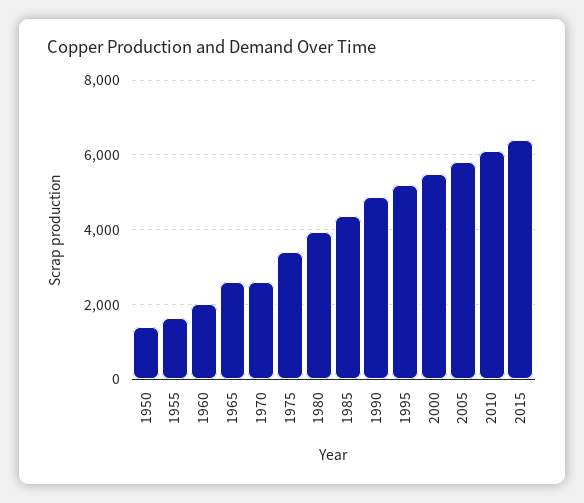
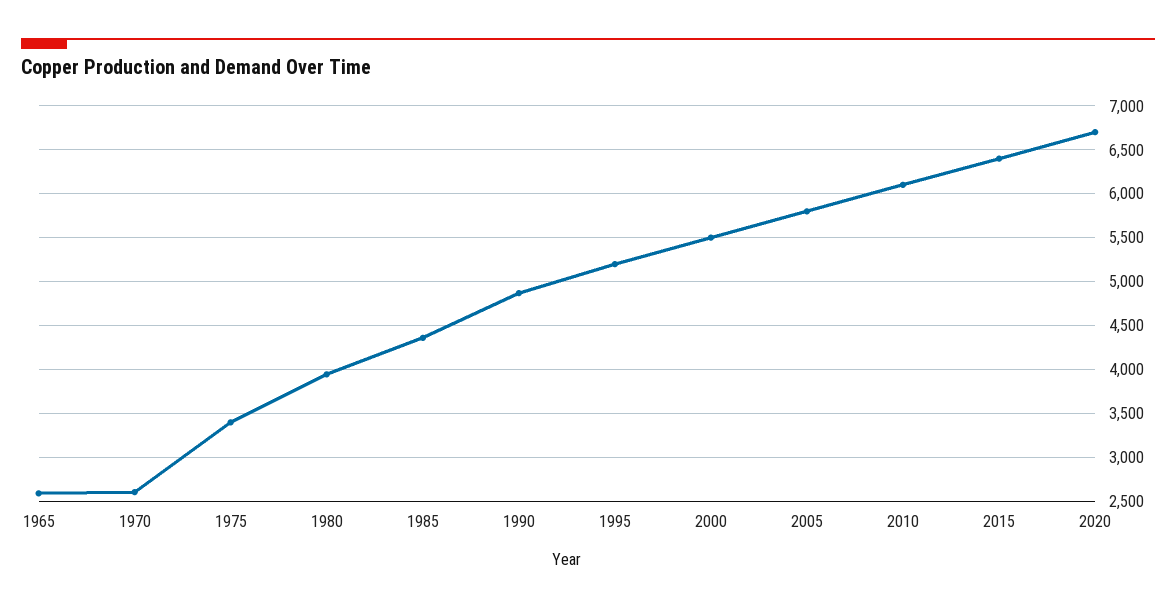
1950: 1400 -> none
1955: 1600 -> none
1960: 2000 -> none
2020: none -> 6700

